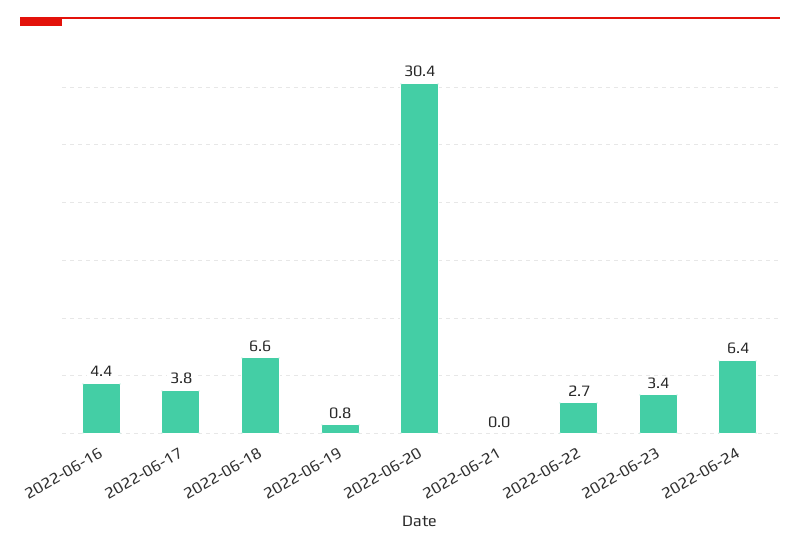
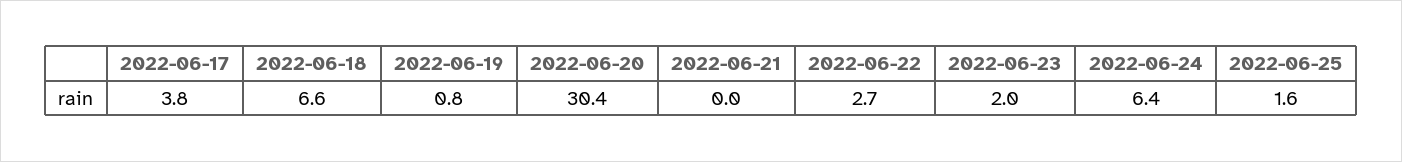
2022-06-16: 4.4 -> none
2022-06-23: 3.4 -> 2
2022-06-25: none -> 1.6

